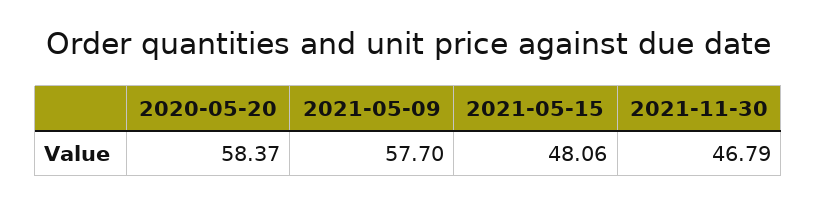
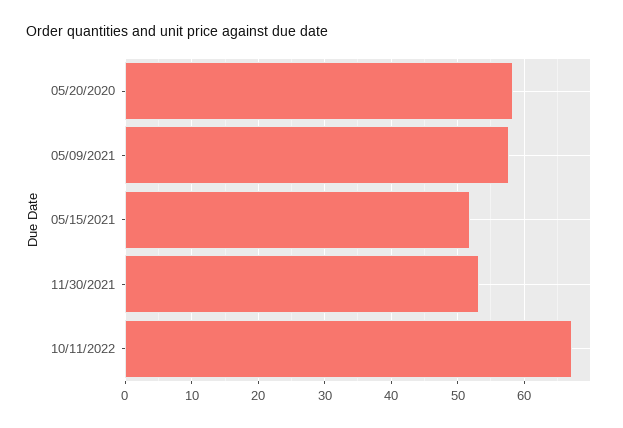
2021-05-15: 48.06 -> 52
2021-11-30: 46.79 -> 53
10/11/2022: none -> 67

